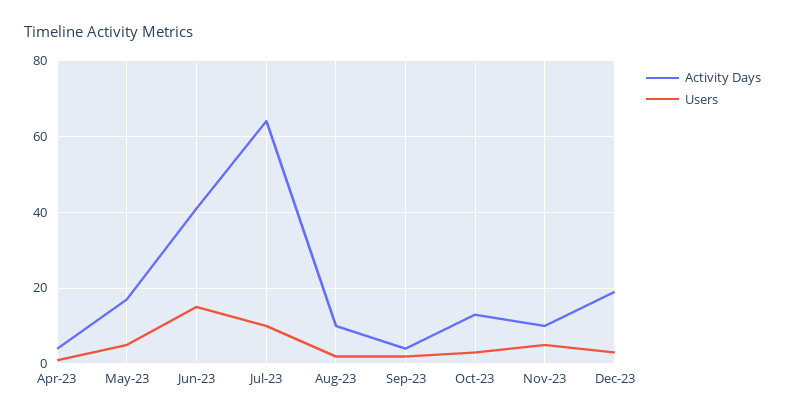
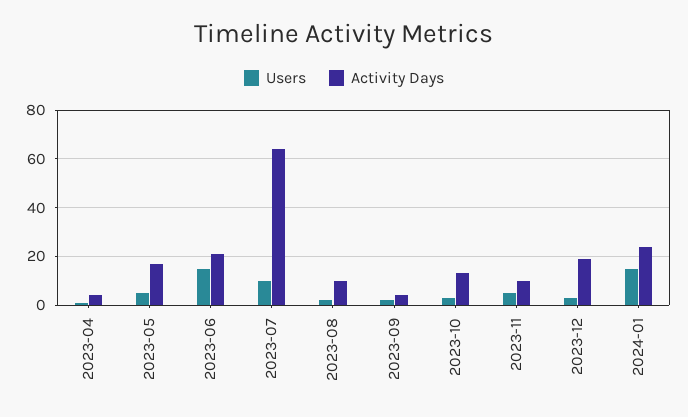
Activity Days, Jun-23: 40 -> 20
Users, 2024-01: none -> 15
Activity Days, 2024-01: none -> 25

